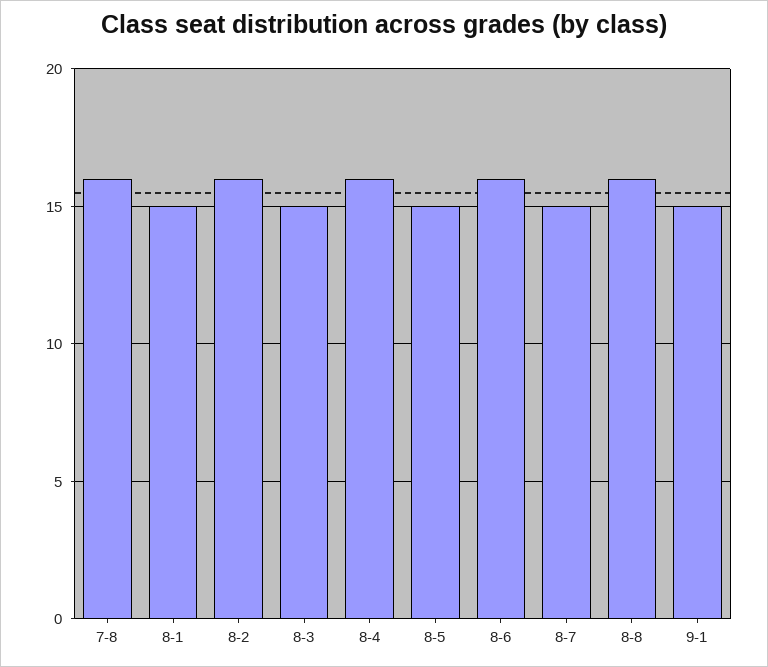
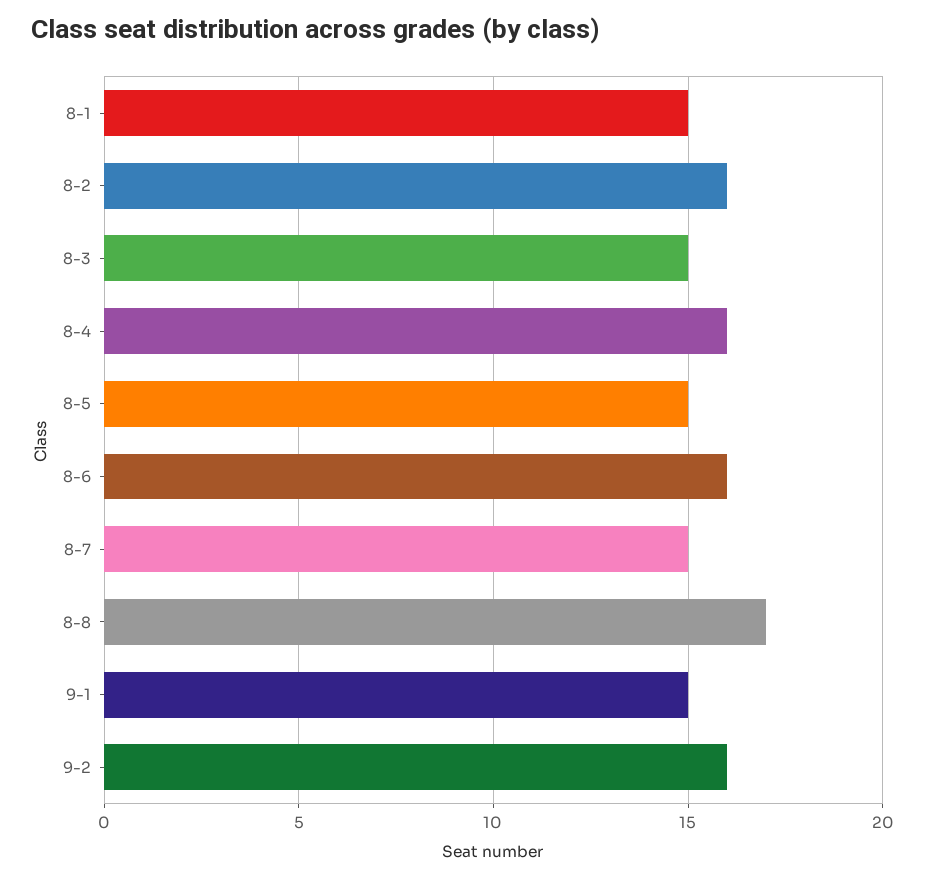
7-8: 16 -> none
8-8: 16 -> 17
9-2: none -> 16

